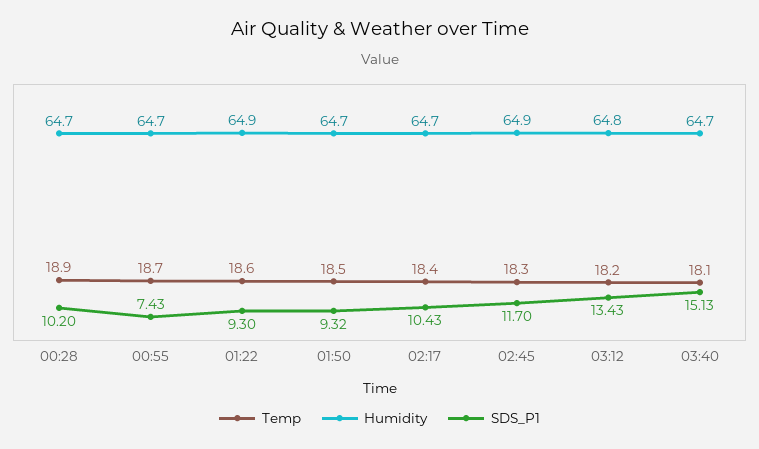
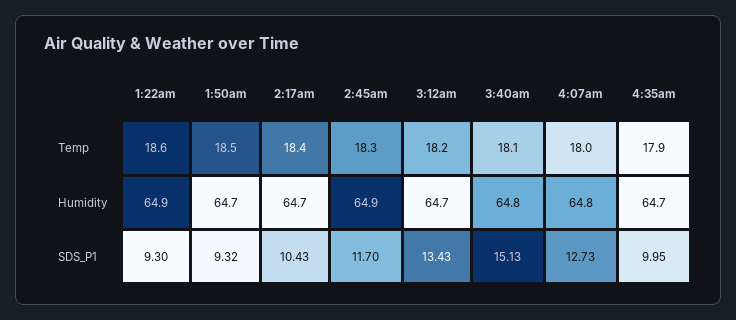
Temp, 00:28: 18.9 -> none
Humidity, 00:28: 64.7 -> none
SDS_P1, 00:28: 10.2 -> none
Temp, 00:55: 18.7 -> none
Humidity, 00:55: 64.7 -> none
SDS_P1, 00:55: 7.43 -> none
Humidity, 03:12: 64.8 -> 64.7
Humidity, 03:40: 64.7 -> 64.8
Temp, 4:07am: none -> 18
Temp, 4:35am: none -> 17.9
Humidity, 4:07am: none -> 64.8
Humidity, 4:35am: none -> 64.7
SDS_P1, 4:07am: none -> 12.73
SDS_P1, 4:35am: none -> 9.95

